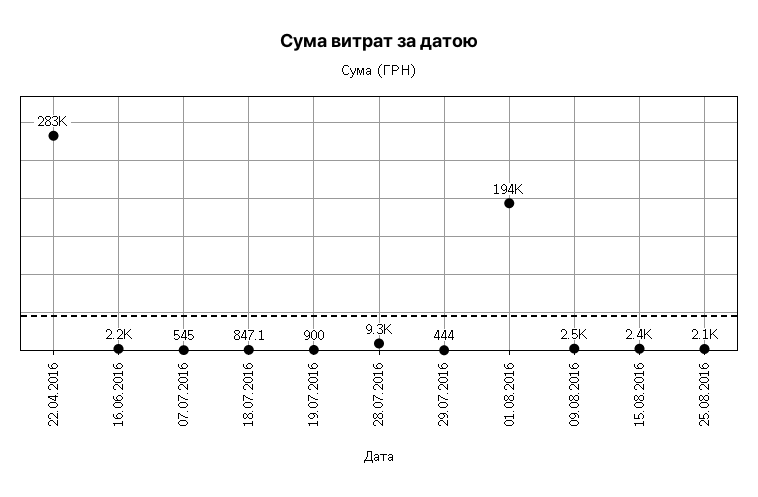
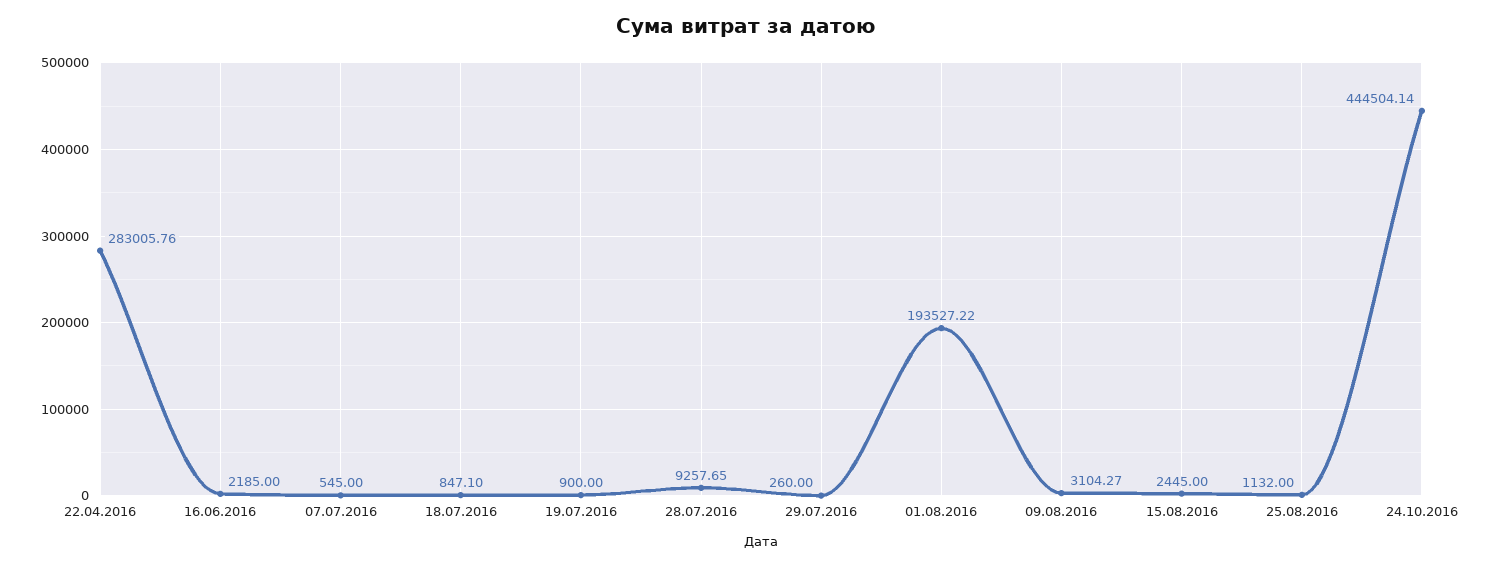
29.07.2016: 444 -> 260
09.08.2016: 2500 -> 3104.27
25.08.2016: 2100 -> 1132
24.10.2016: none -> 444504.14

